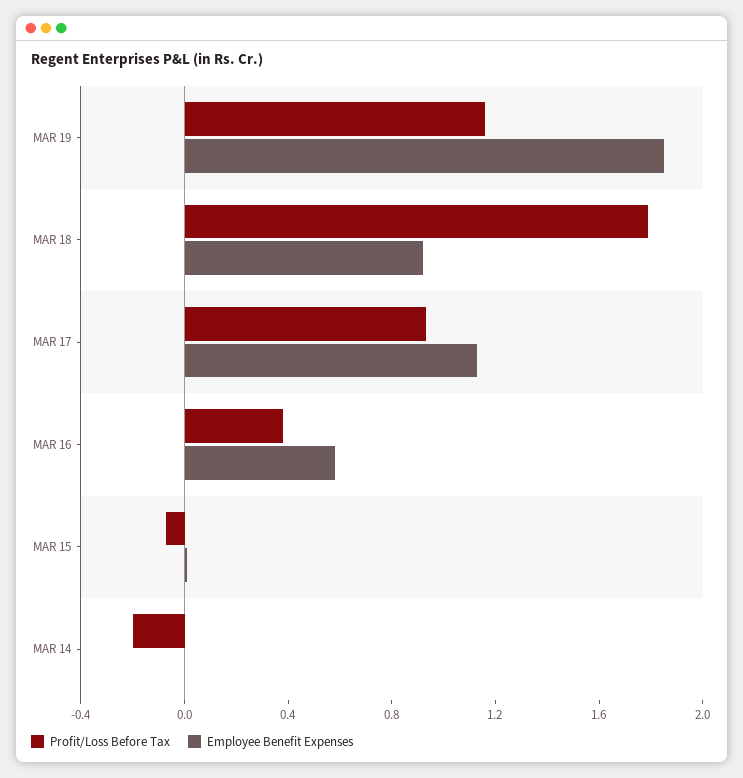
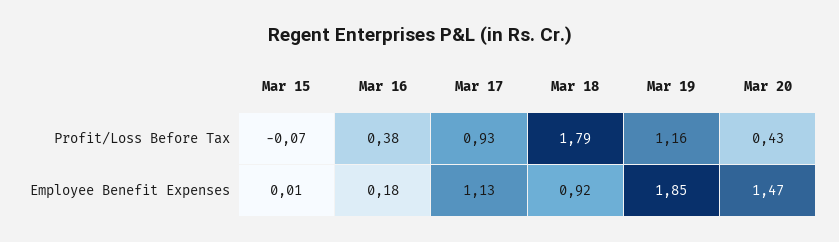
Employee Benefit Expenses, MAR 16: 0.6 -> 0.18
Profit/Loss Before Tax, MAR 14: -0.2 -> none
Employee Benefit Expenses, MAR 14: 0 -> none
Profit/Loss Before Tax, Mar 20: none -> 0.43
Employee Benefit Expenses, Mar 20: none -> 1.47

